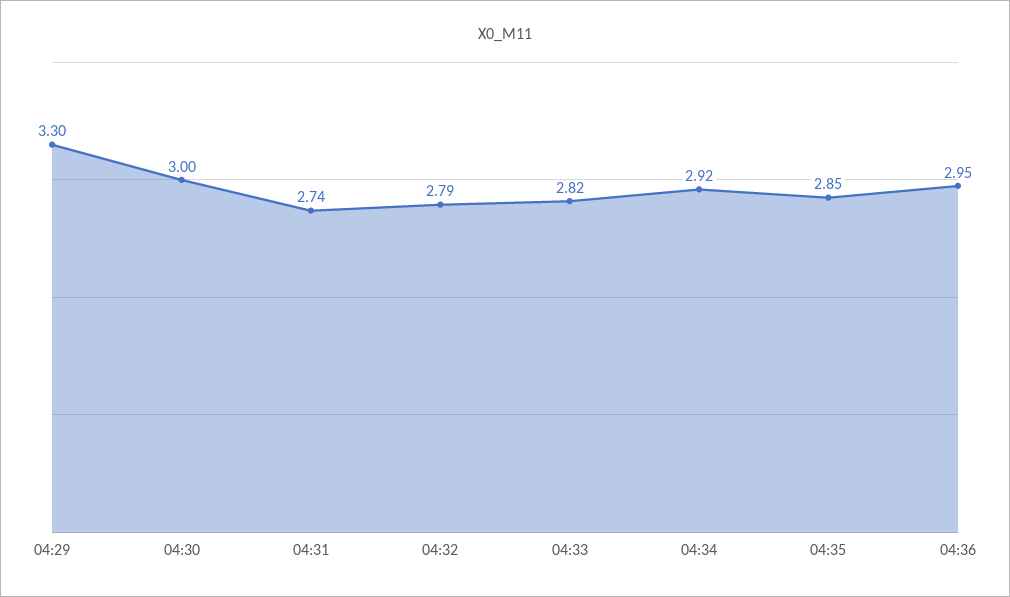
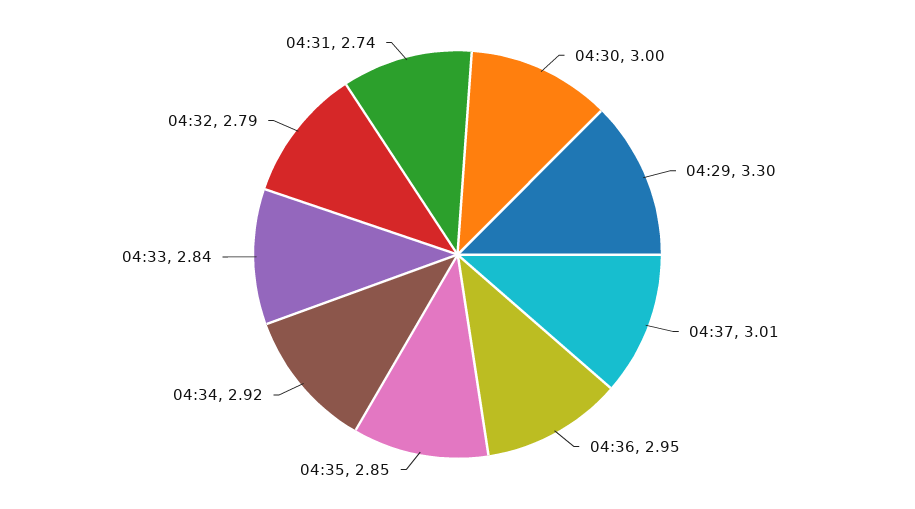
04:33: 2.82 -> 2.84
04:37: none -> 3.01

